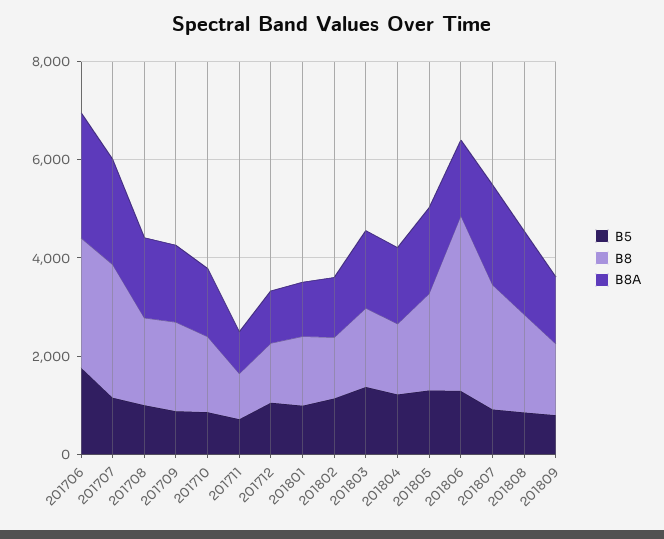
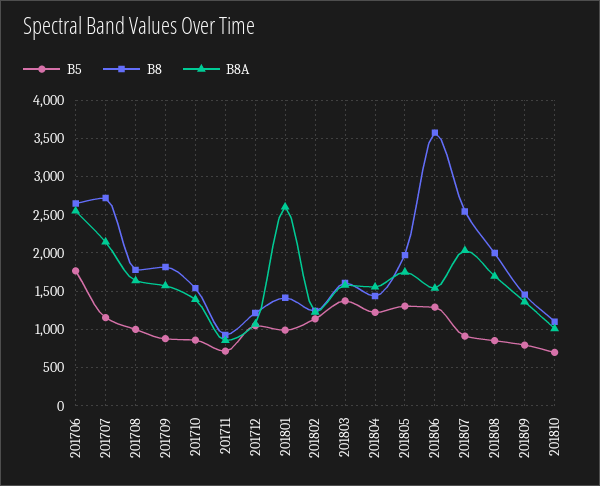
B8A, 201801: 1000 -> 2600
B5, 201810: none -> 700
B8, 201810: none -> 1100
B8A, 201810: none -> 1000

